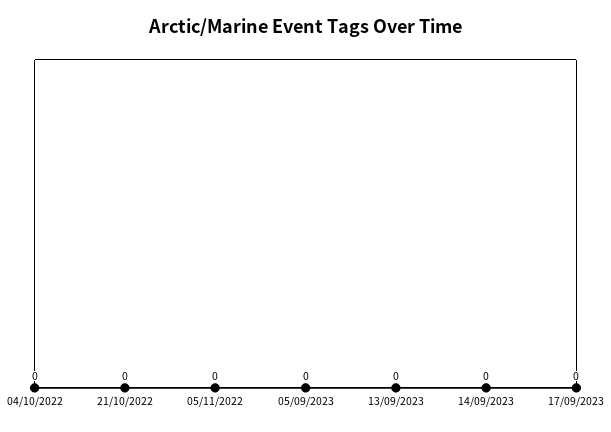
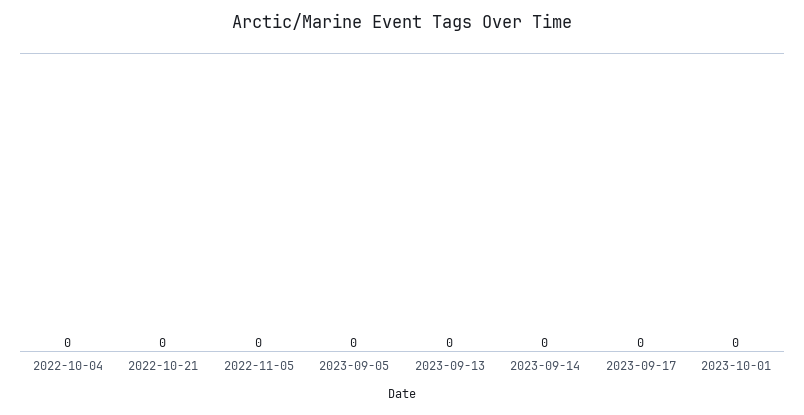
2023-10-01: none -> 0

